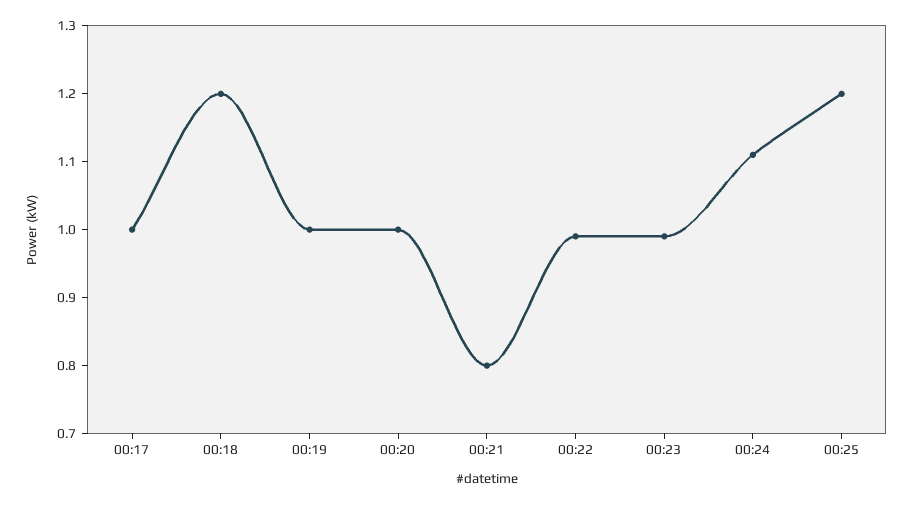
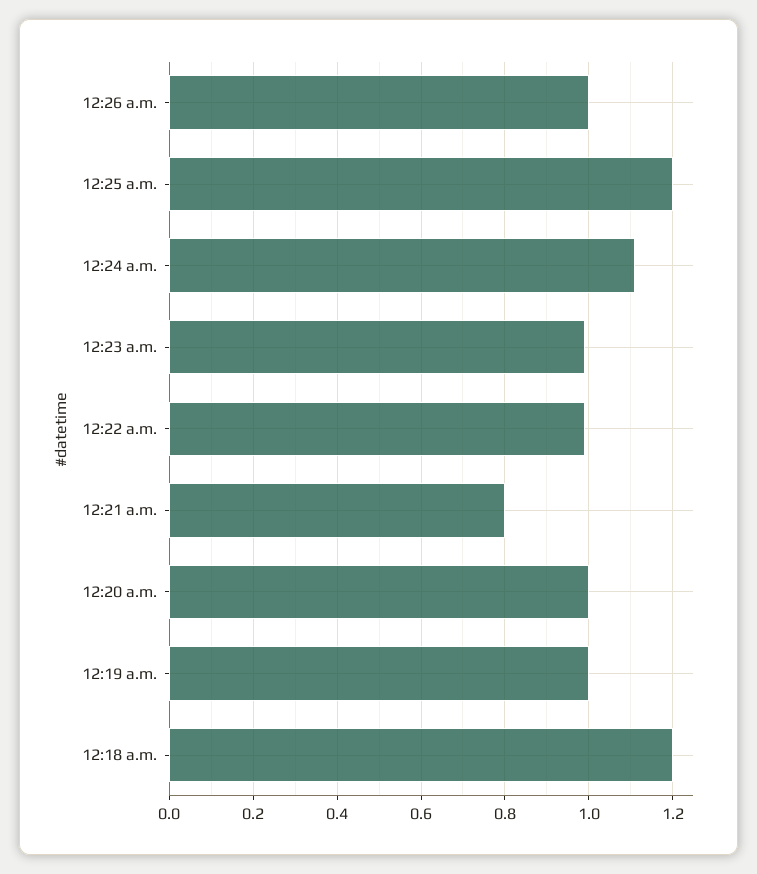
00:17: 1 -> none
12:26 a.m.: none -> 1

